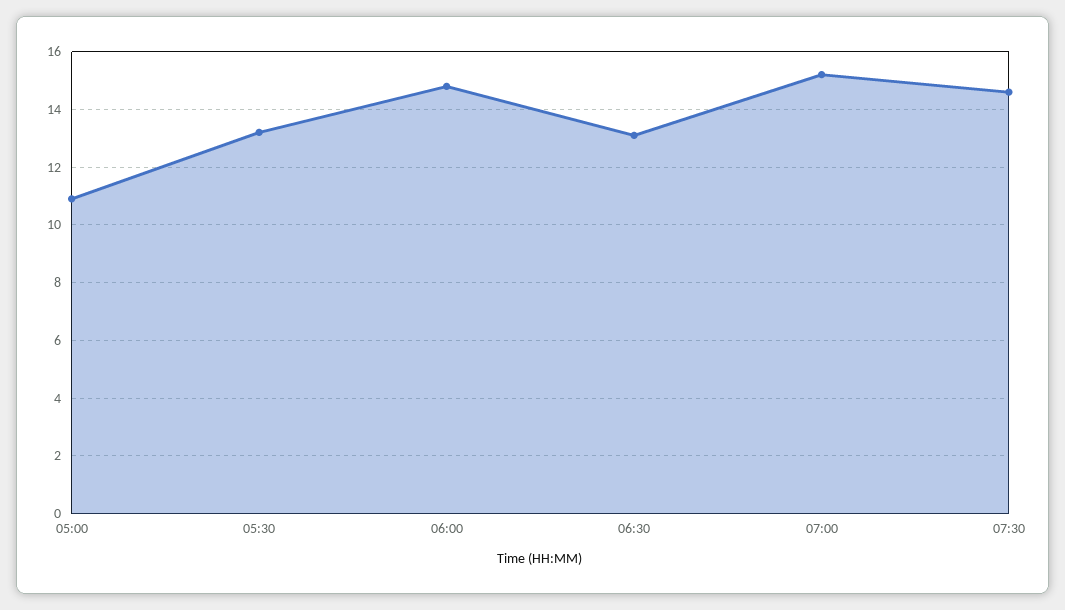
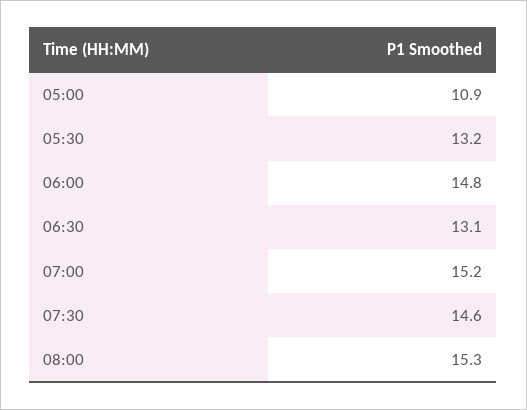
08:00: none -> 15.3

